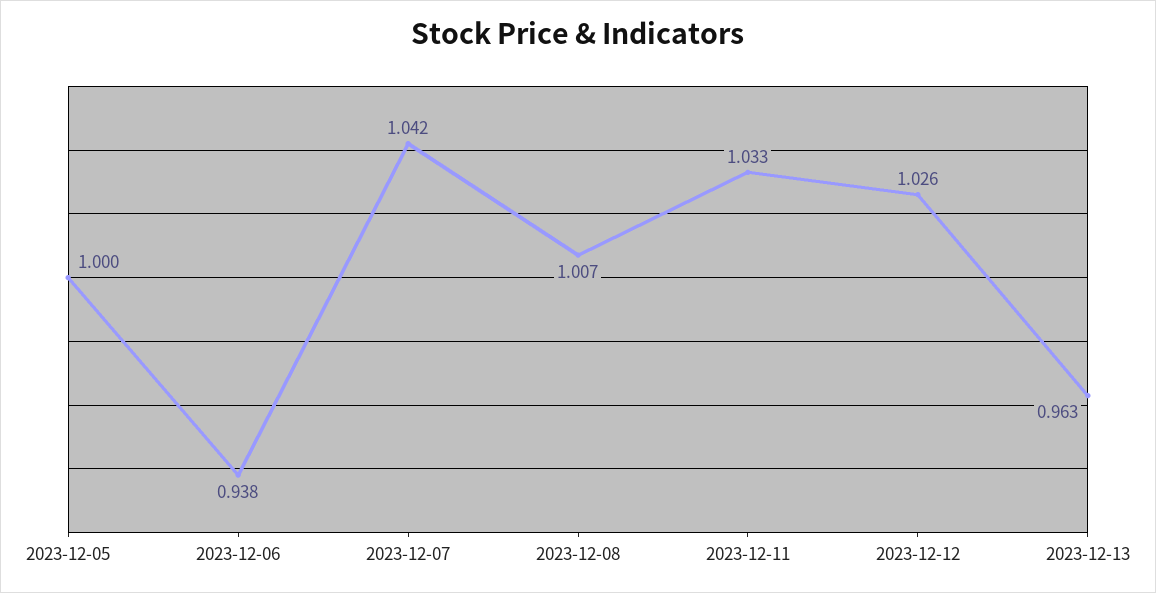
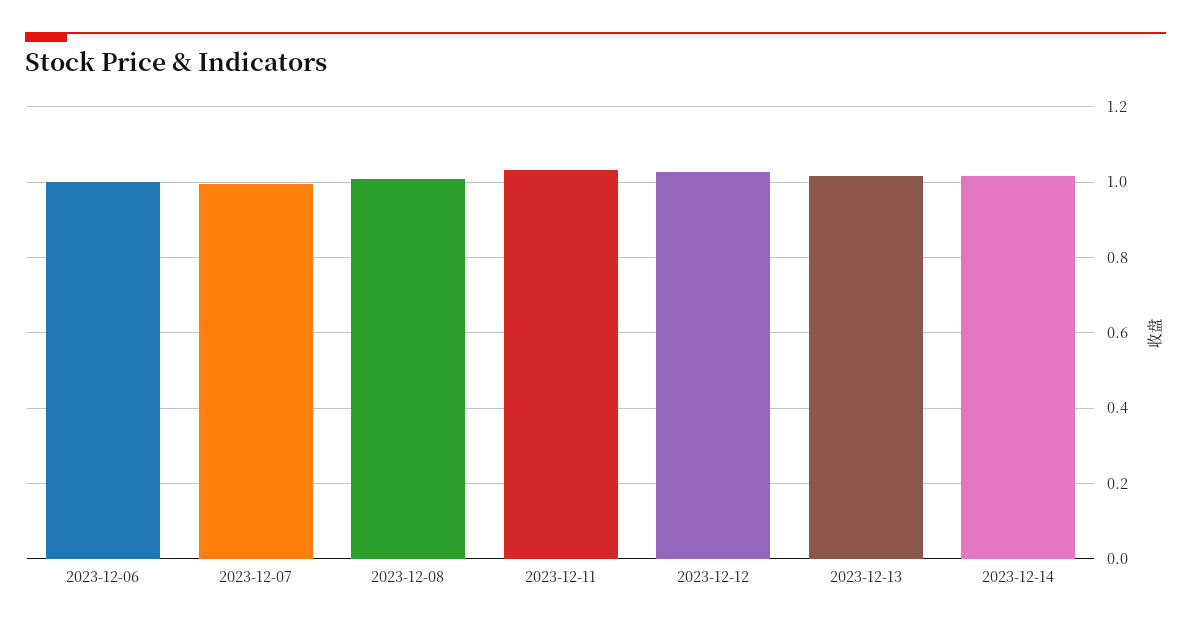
2023-12-05: 1 -> none
2023-12-06: 0.938 -> 1
2023-12-07: 1.042 -> 1
2023-12-13: 0.963 -> 1.02
2023-12-14: none -> 1.02

